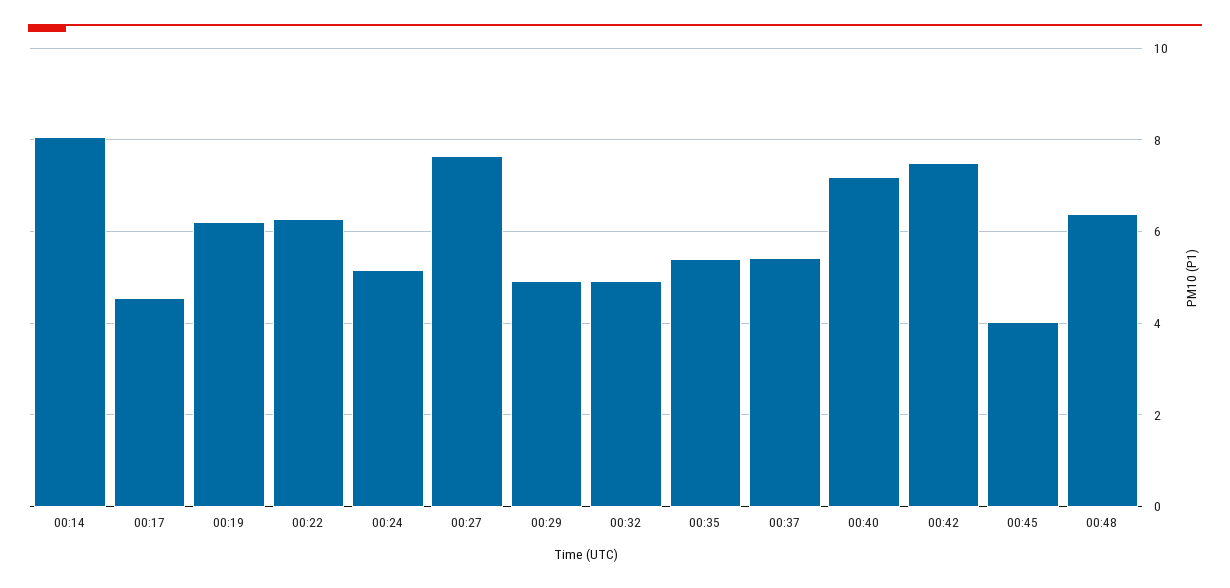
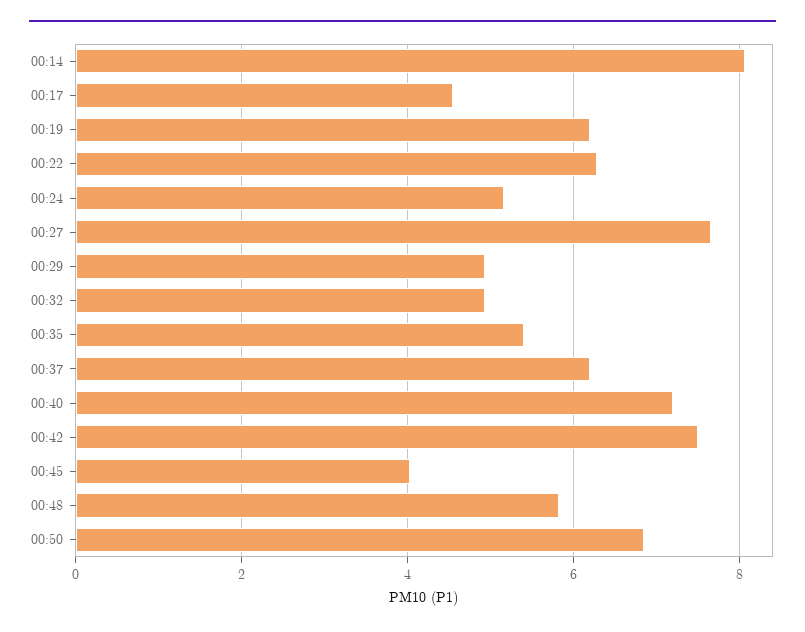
00:37: 5.4 -> 6.2
00:48: 6.4 -> 5.8
00:50: none -> 6.8

